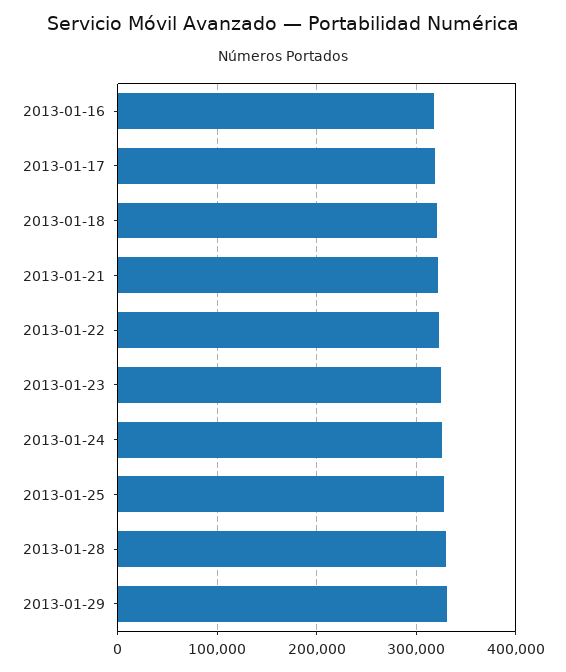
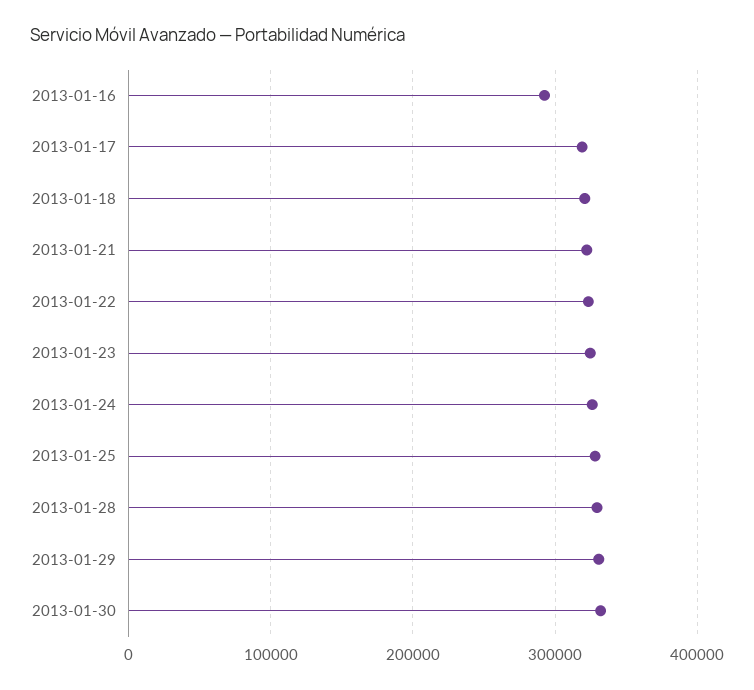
2013-01-16: 320000 -> 290000
2013-01-30: none -> 330000

